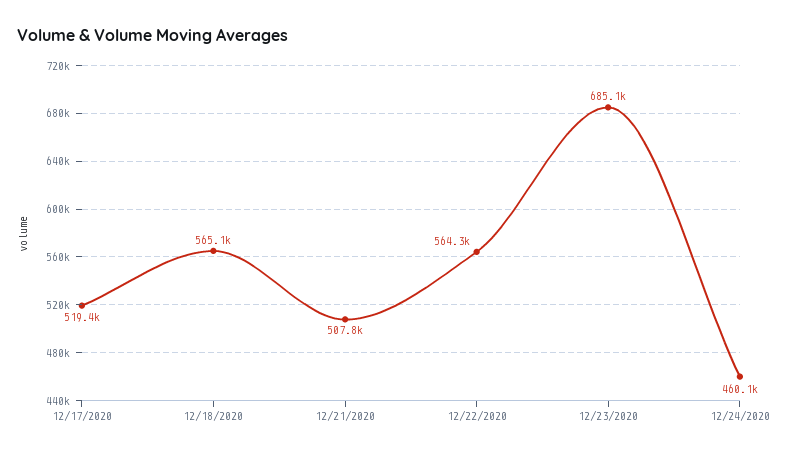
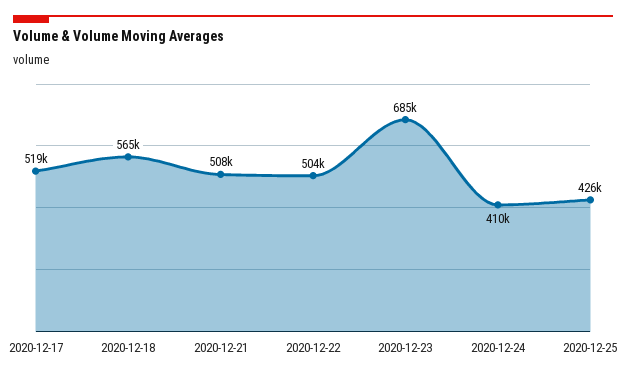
12/22/2020: 564300 -> 504000
12/24/2020: 460100 -> 410000
2020-12-25: none -> 426000

